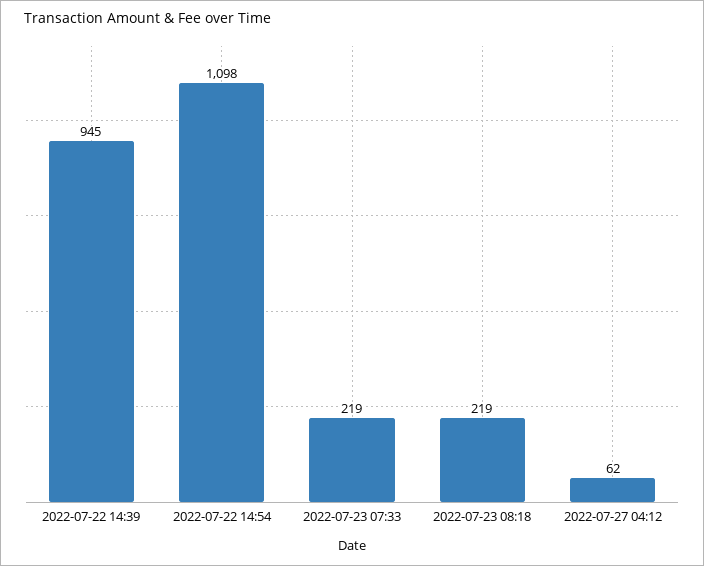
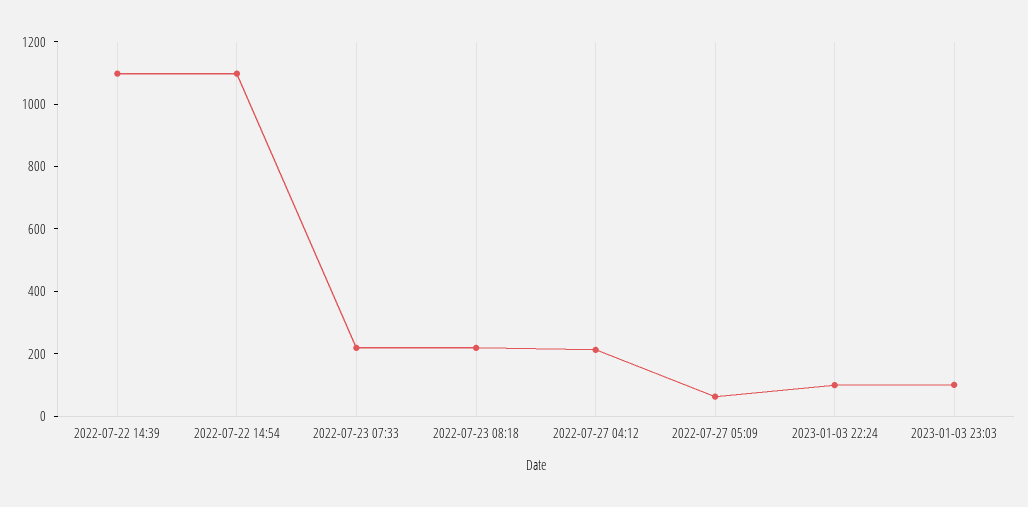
2022-07-22 14:39: 945 -> 1100
2022-07-27 04:12: 62 -> 200
2022-07-27 05:09: none -> 50
2023-01-03 22:24: none -> 100
2023-01-03 23:03: none -> 100

